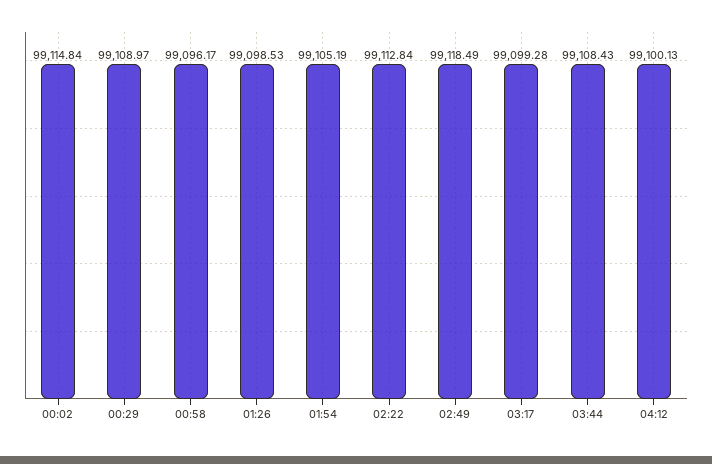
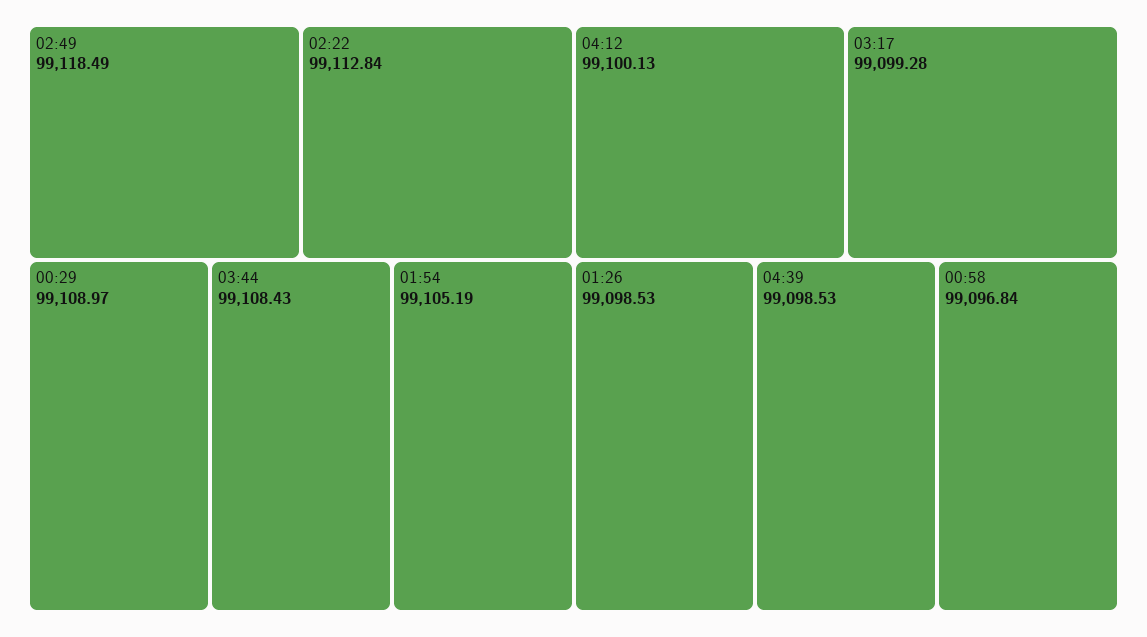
00:02: 99114.84 -> none
00:58: 99096.17 -> 99096.84
04:39: none -> 99098.53

